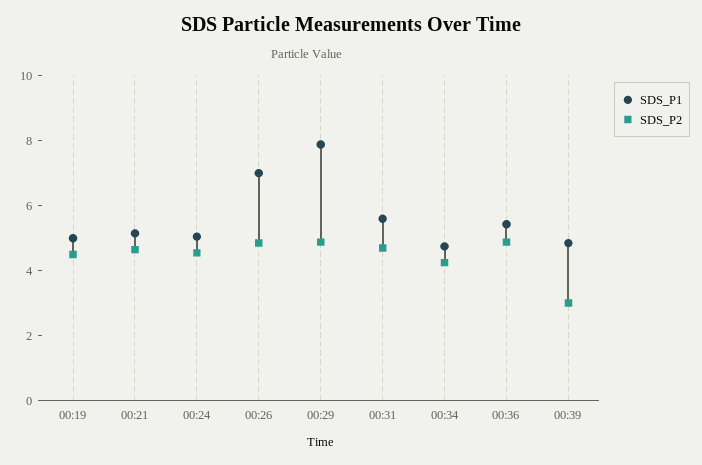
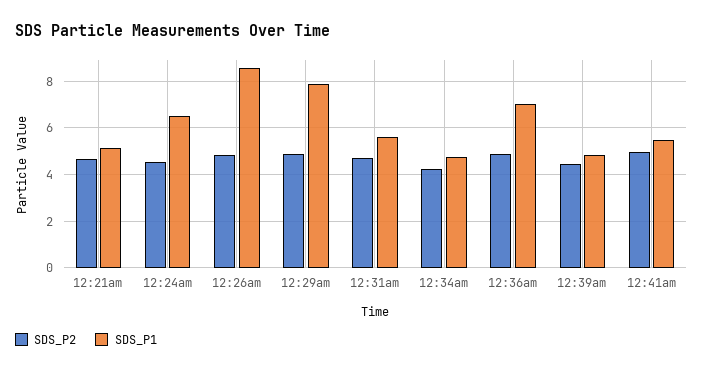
SDS_P1, 00:19: 5 -> none
SDS_P2, 00:19: 4.5 -> none
SDS_P1, 00:24: 5 -> 6.5
SDS_P1, 00:26: 7 -> 8.5
SDS_P1, 00:36: 5.5 -> 7
SDS_P2, 00:39: 3 -> 4.5
SDS_P2, 12:41am: none -> 5
SDS_P1, 12:41am: none -> 5.5

